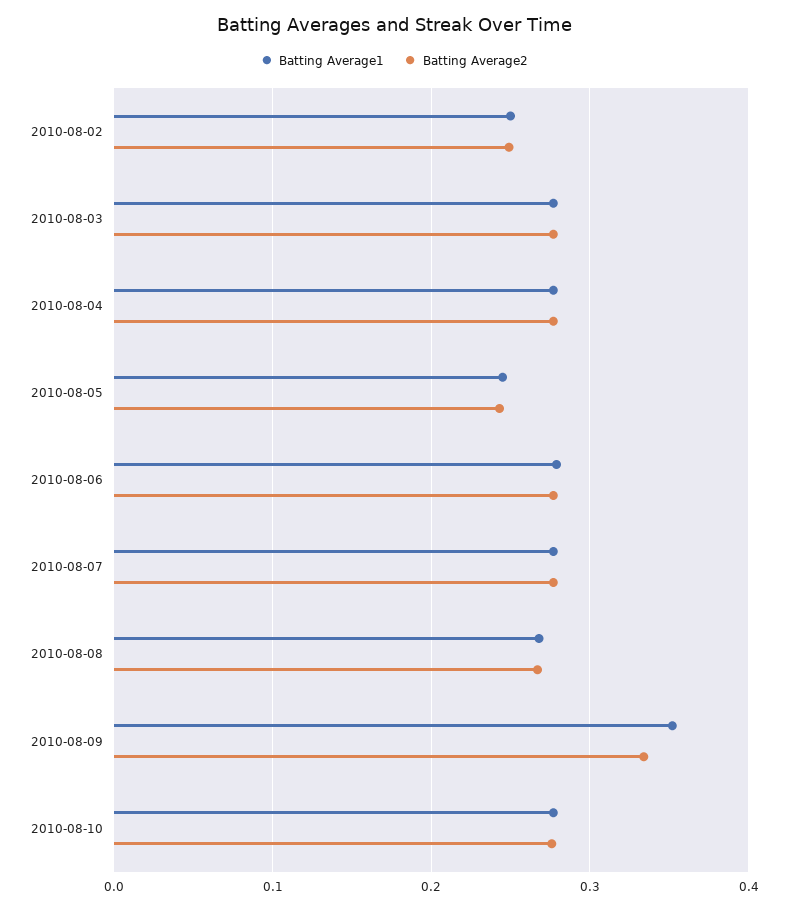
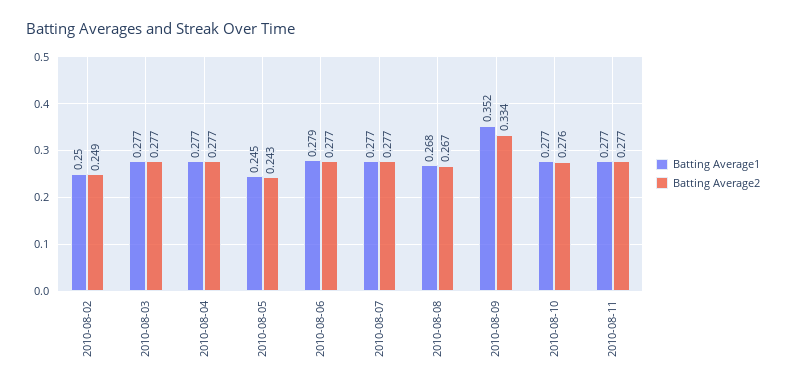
Batting Average1, 2010-08-11: none -> 0.277
Batting Average2, 2010-08-11: none -> 0.277

